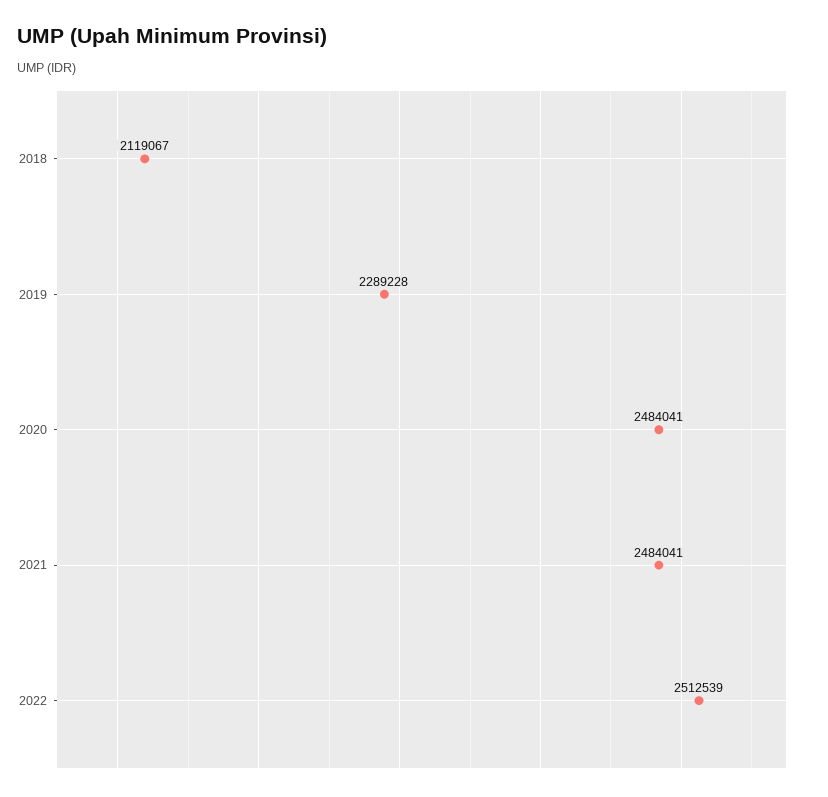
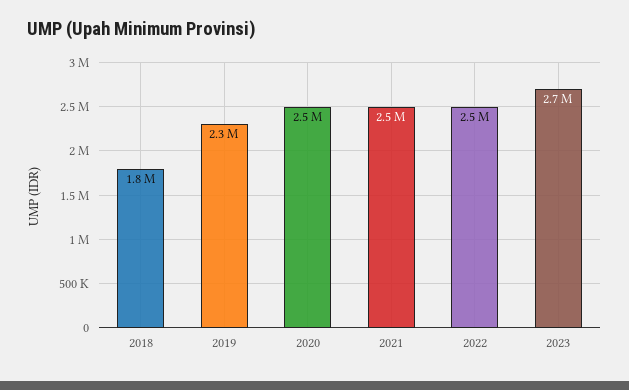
2018: 2119067 -> 1800000
2023: none -> 2700000

